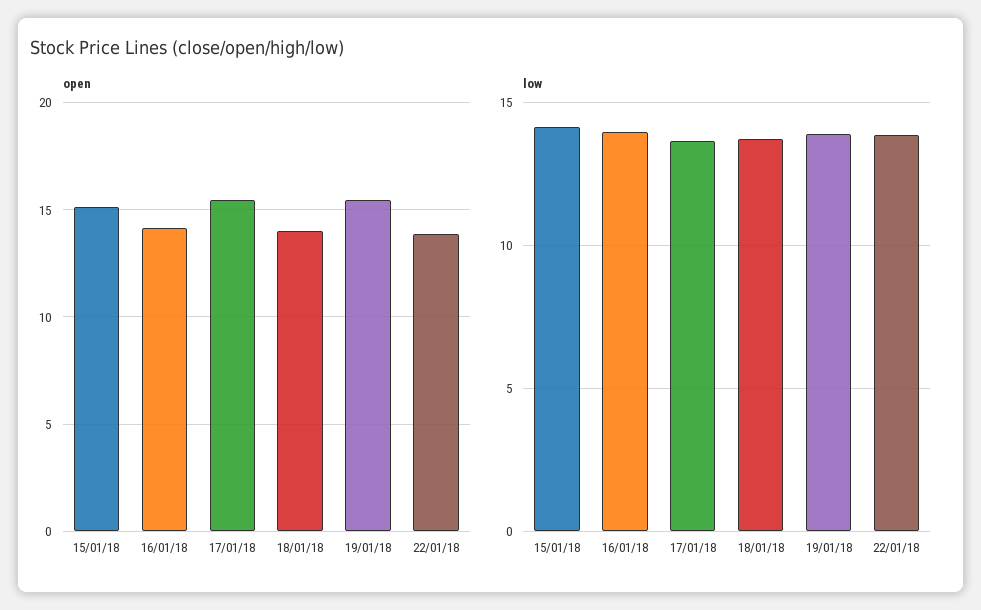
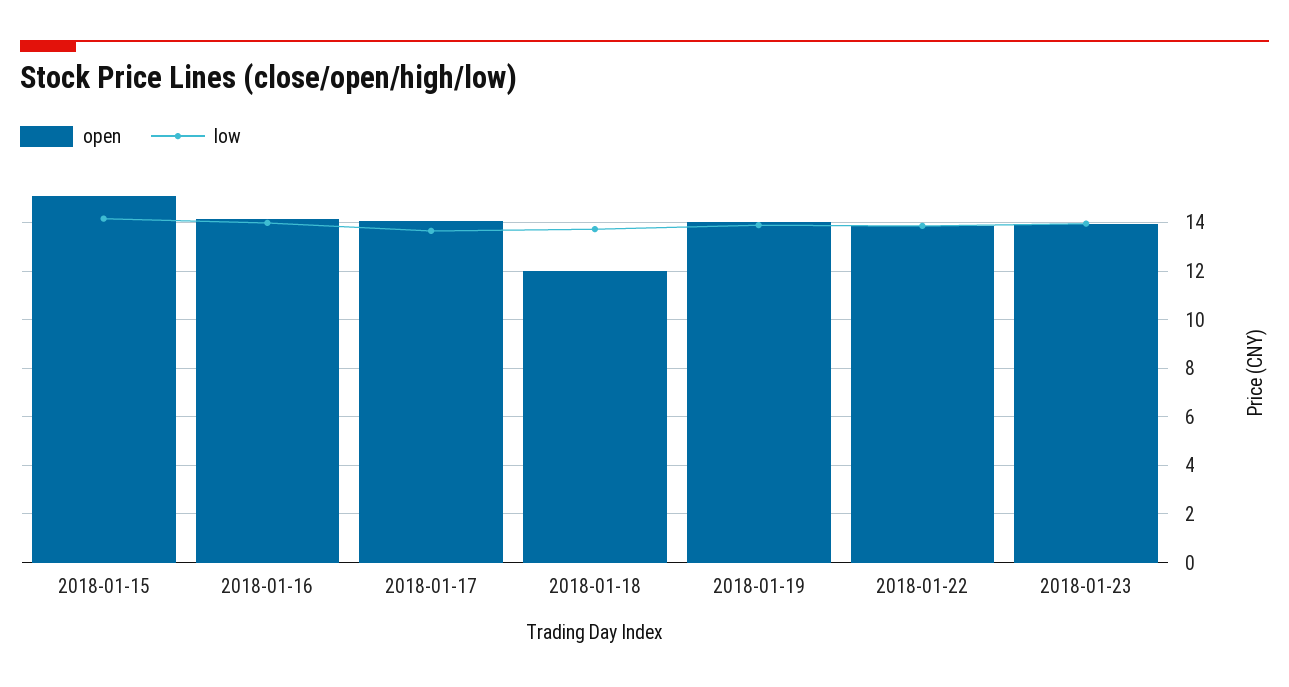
open, 17/01/18: 15.5 -> 14
open, 18/01/18: 14 -> 12
open, 19/01/18: 15.5 -> 14
open, 2018-01-23: none -> 14
low, 2018-01-23: none -> 14

